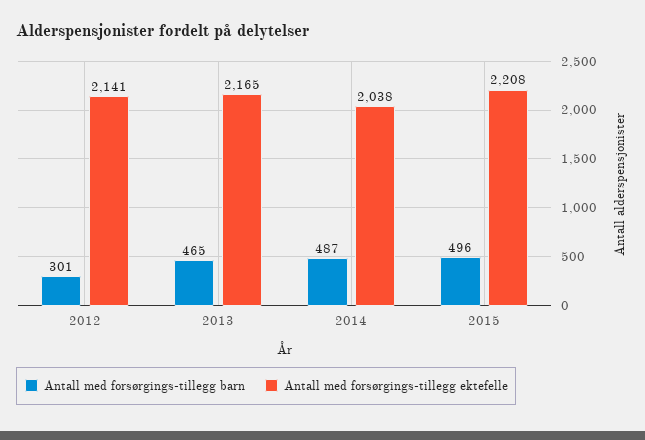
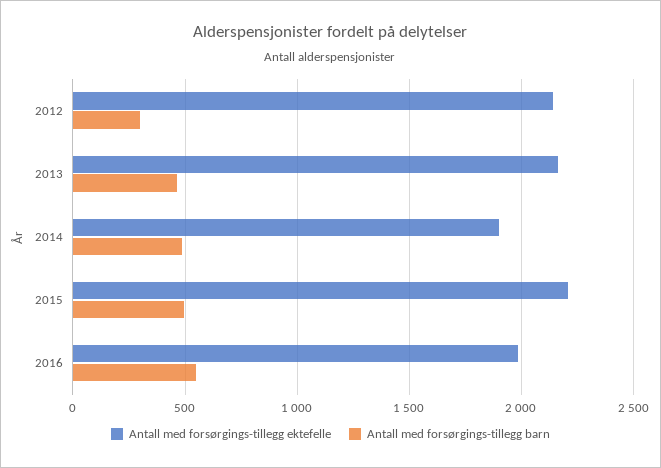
Antall med forsørgings-tillegg ektefelle, 2014: 2038 -> 1900
Antall med forsørgings-tillegg ektefelle, 2016: none -> 2000
Antall med forsørgings-tillegg barn, 2016: none -> 550

